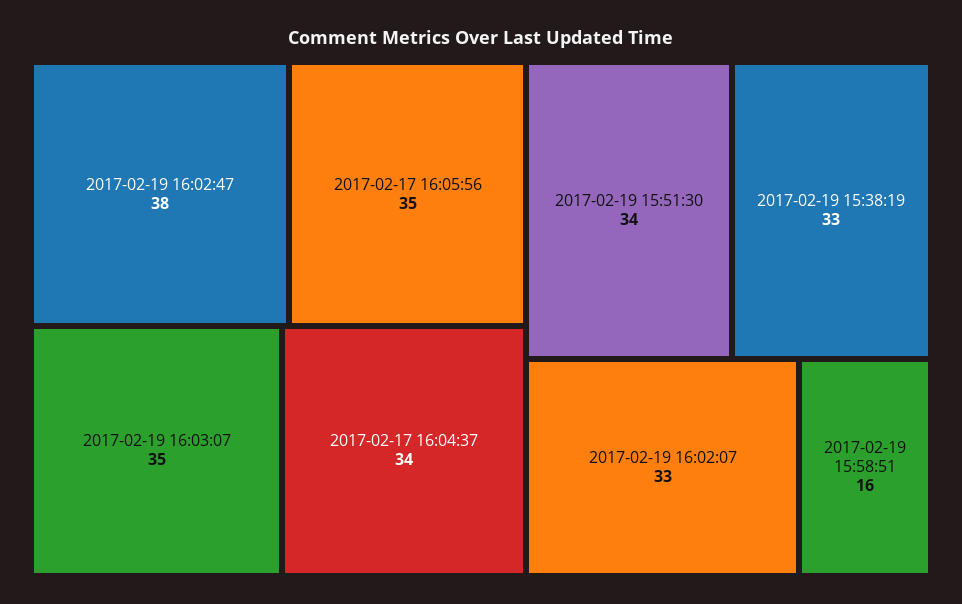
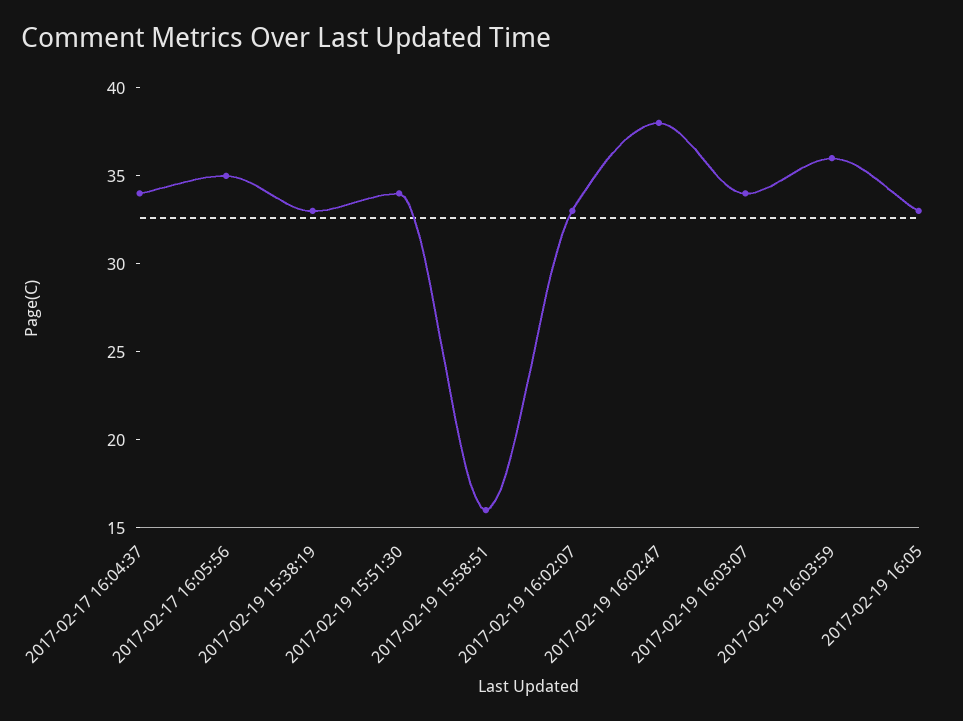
2017-02-19 16:03:07: 35 -> 34
2017-02-19 16:03:59: none -> 36
2017-02-19 16:05: none -> 33

